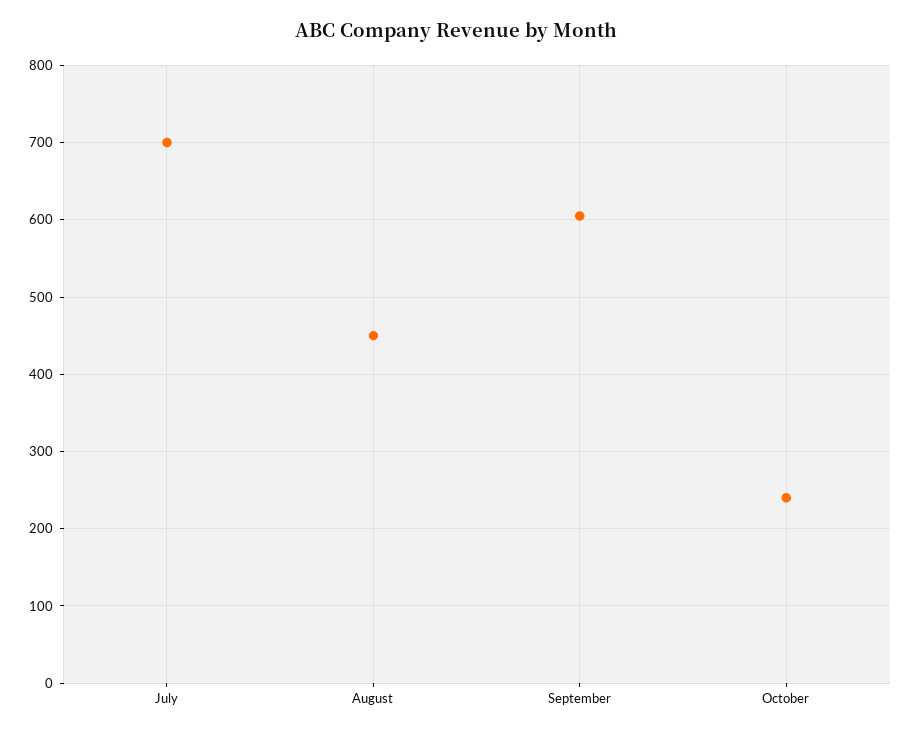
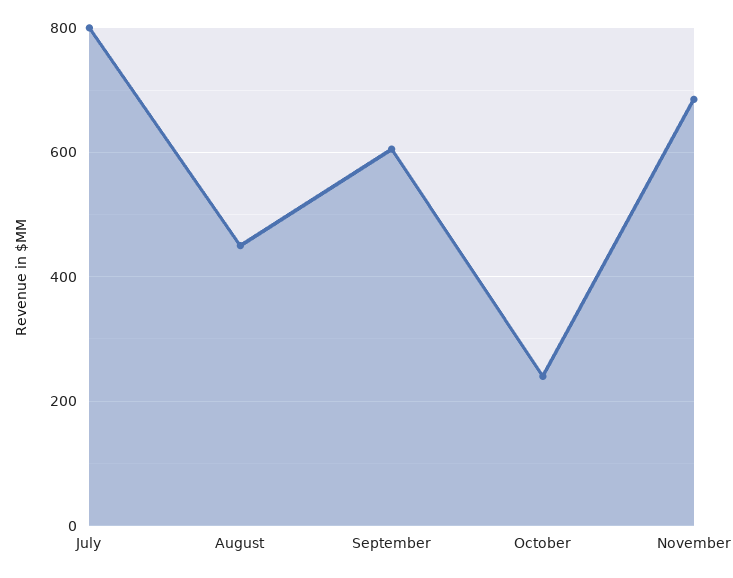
July: 700 -> 800
November: none -> 680

